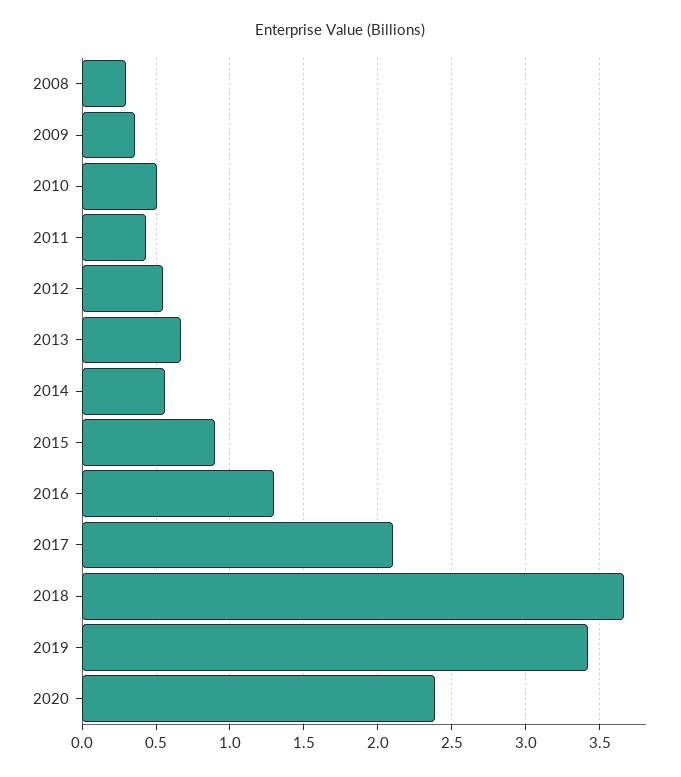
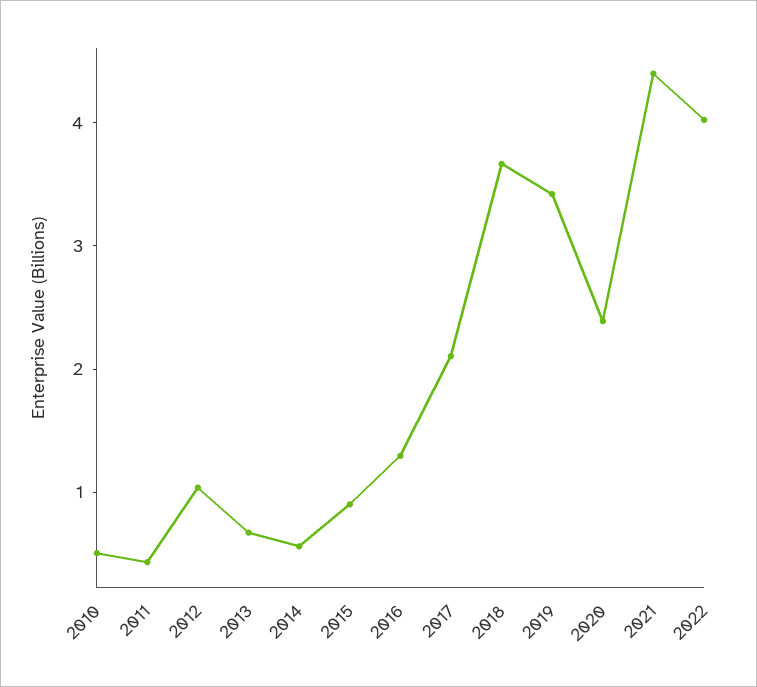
2008: 0.3 -> none
2009: 0.35 -> none
2012: 0.55 -> 1
2021: none -> 4.4
2022: none -> 4

